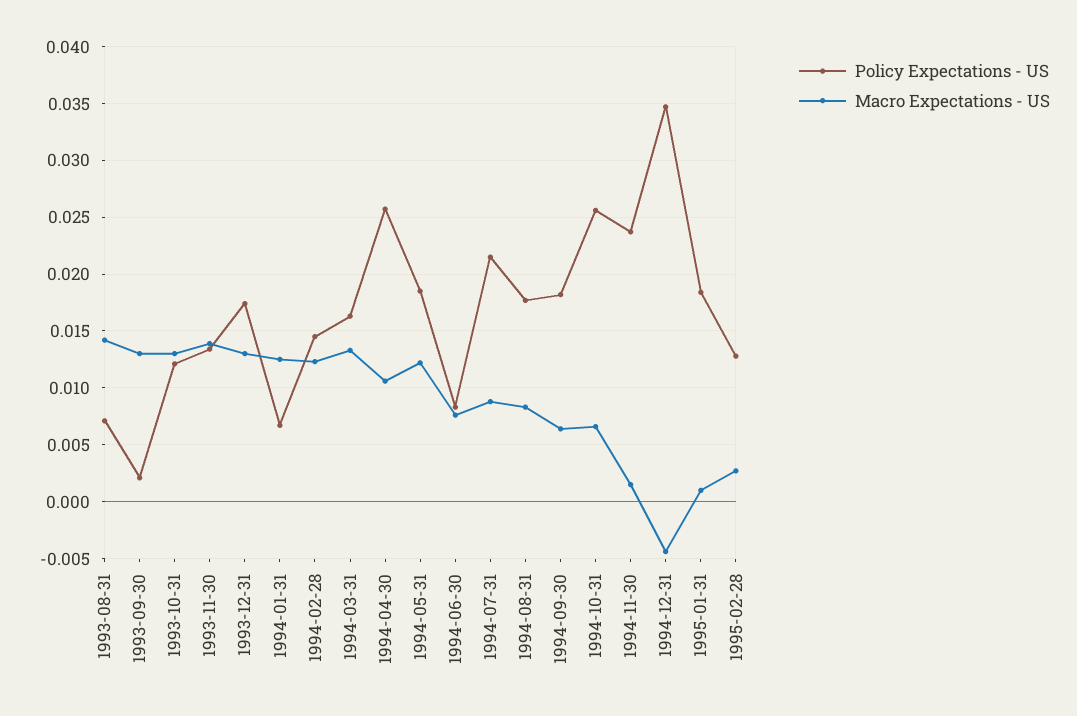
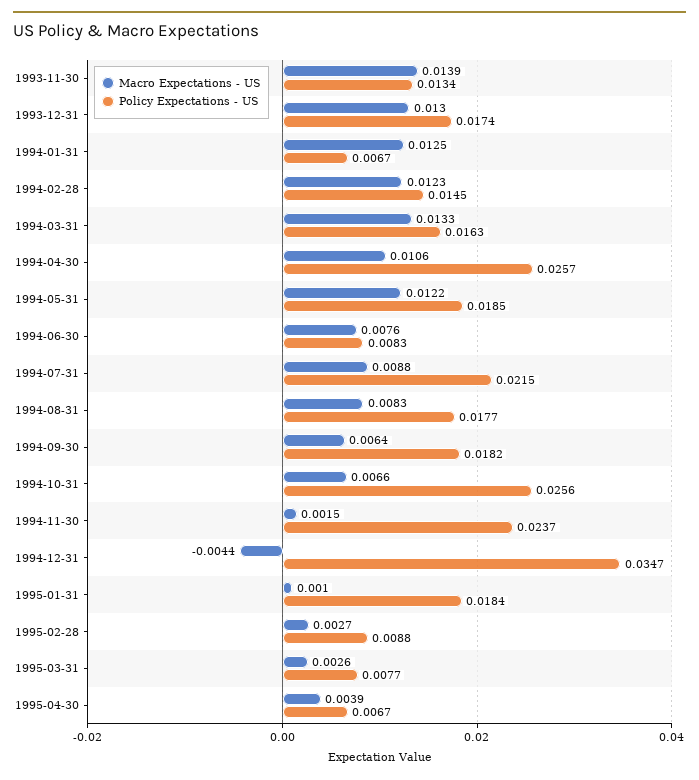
Policy Expectations - US, 1993-08-31: 0.007 -> none
Macro Expectations - US, 1993-08-31: 0.014 -> none
Policy Expectations - US, 1993-09-30: 0.002 -> none
Macro Expectations - US, 1993-09-30: 0.013 -> none
Policy Expectations - US, 1993-10-31: 0.012 -> none
Macro Expectations - US, 1993-10-31: 0.013 -> none
Policy Expectations - US, 1995-02-28: 0.013 -> 0.0088
Macro Expectations - US, 1995-03-31: none -> 0.0026
Policy Expectations - US, 1995-03-31: none -> 0.0077
Macro Expectations - US, 1995-04-30: none -> 0.0039
Policy Expectations - US, 1995-04-30: none -> 0.0067

